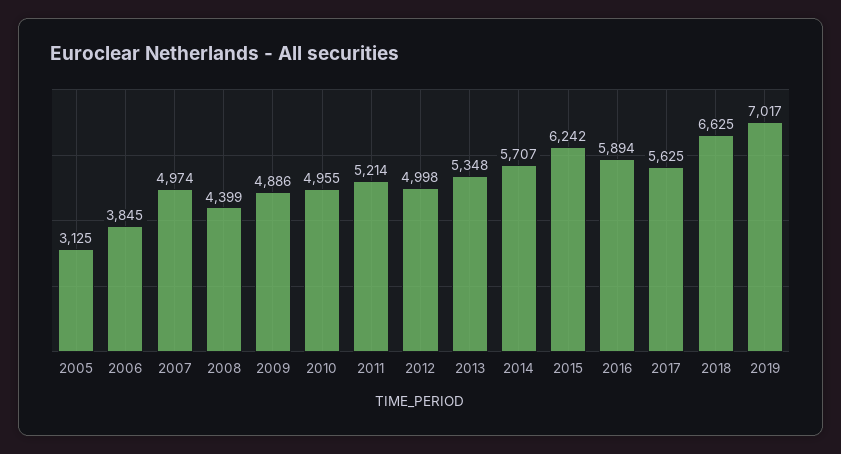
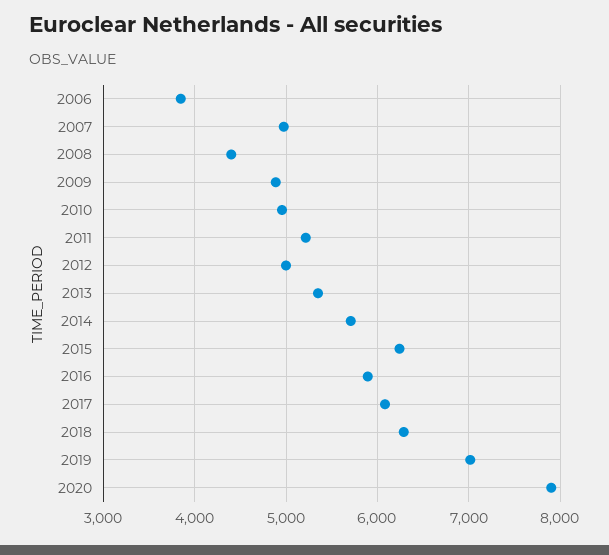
2005: 3125 -> none
2017: 5625 -> 6100
2018: 6625 -> 6300
2020: none -> 7900

